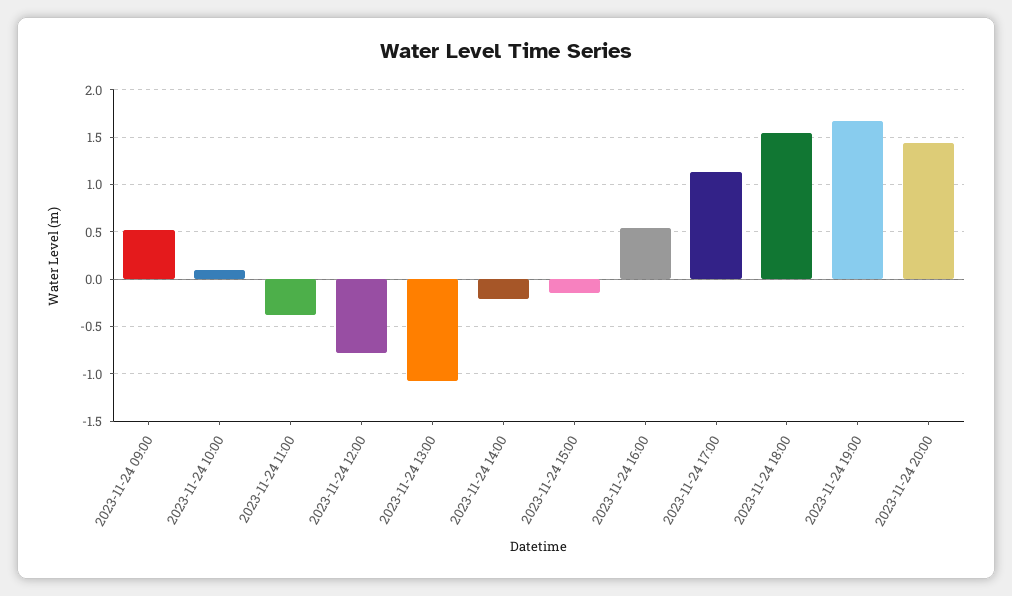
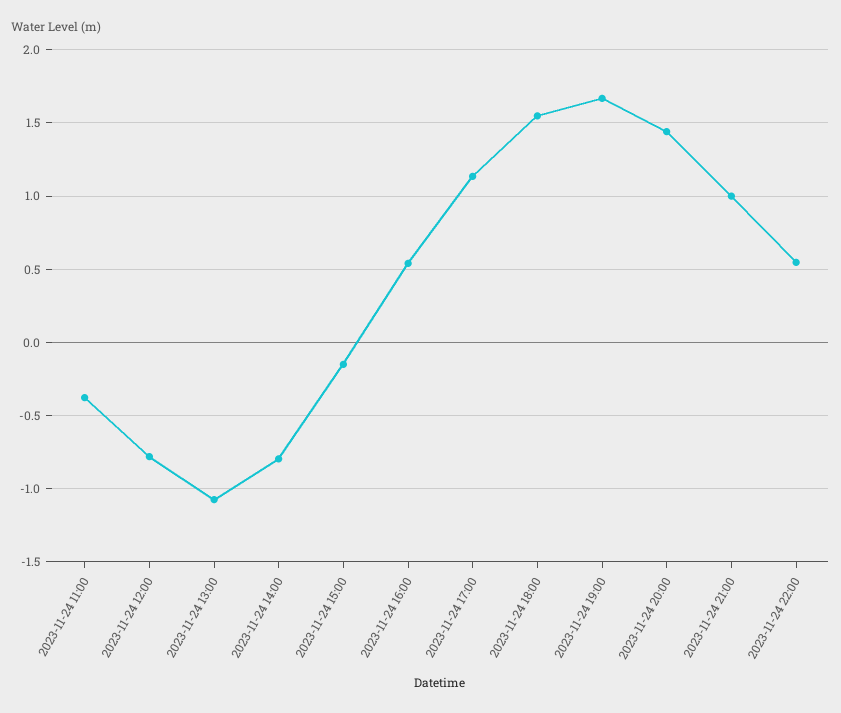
2023-11-24 09:00: 0.5 -> none
2023-11-24 10:00: 0.1 -> none
2023-11-24 14:00: -0.2 -> -0.8
2023-11-24 21:00: none -> 1
2023-11-24 22:00: none -> 0.55

